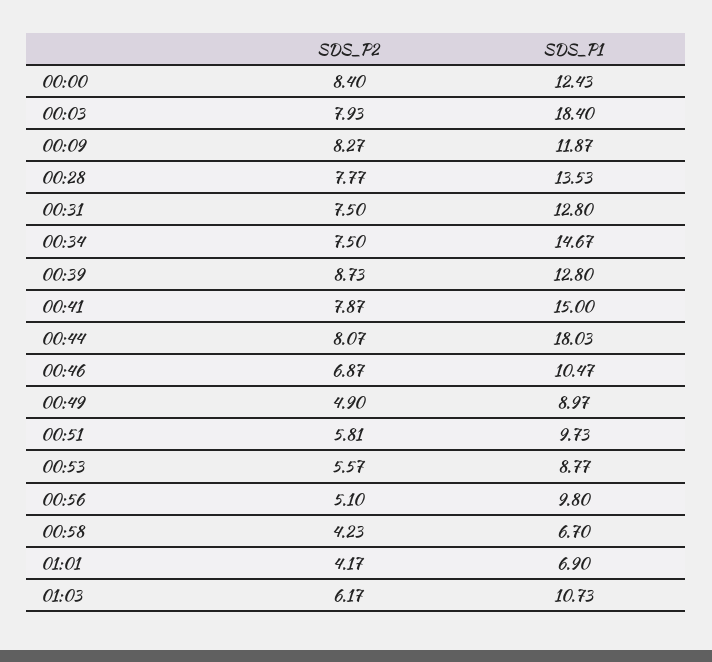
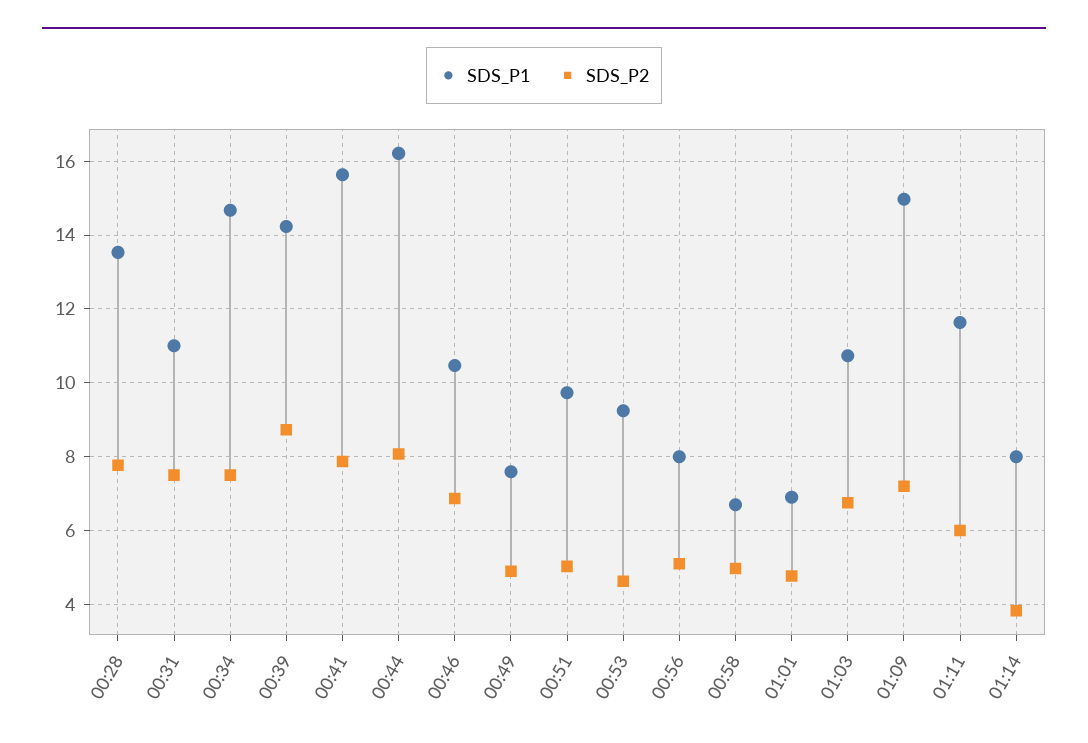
SDS_P2, 00:00: 8.4 -> none
SDS_P1, 00:00: 12.43 -> none
SDS_P2, 00:03: 7.93 -> none
SDS_P1, 00:03: 18.4 -> none
SDS_P2, 00:09: 8.27 -> none
SDS_P1, 00:09: 11.87 -> none
SDS_P1, 00:31: 12.8 -> 11
SDS_P1, 00:39: 12.8 -> 14.2
SDS_P1, 00:41: 15 -> 15.6
SDS_P1, 00:44: 18.03 -> 16.2
SDS_P1, 00:49: 8.97 -> 7.6
SDS_P2, 00:51: 5.81 -> 5
SDS_P2, 00:53: 5.57 -> 4.6
SDS_P1, 00:53: 8.77 -> 9.2
SDS_P1, 00:56: 9.8 -> 8
SDS_P2, 00:58: 4.23 -> 5
SDS_P2, 01:01: 4.17 -> 4.8
SDS_P2, 01:03: 6.17 -> 6.8
SDS_P1, 01:09: none -> 15
SDS_P2, 01:09: none -> 7.2
SDS_P1, 01:11: none -> 11.6
SDS_P2, 01:11: none -> 6
SDS_P1, 01:14: none -> 8
SDS_P2, 01:14: none -> 3.8

